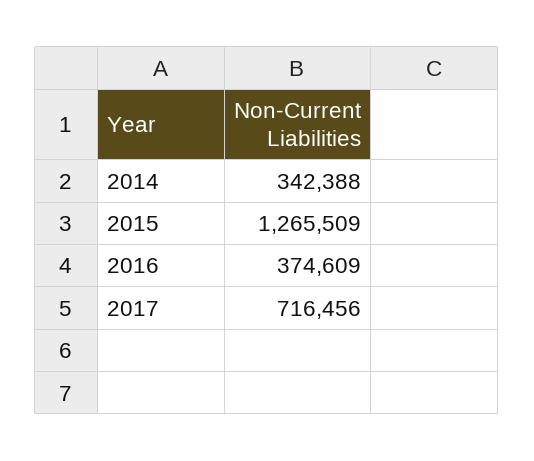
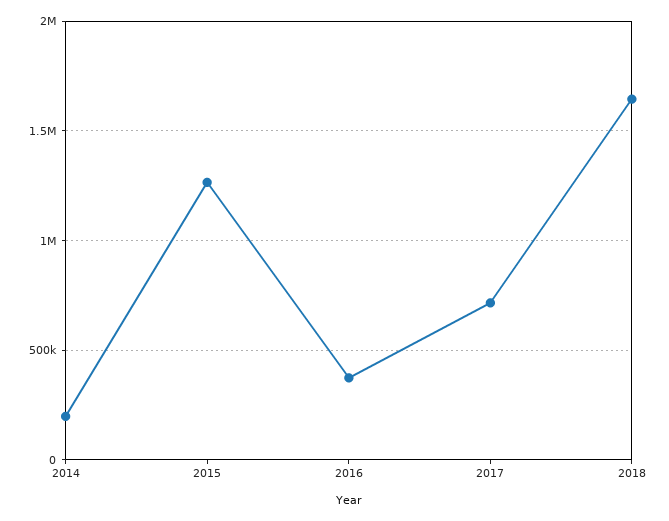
2014: 342388 -> 200000
2018: none -> 1650000

